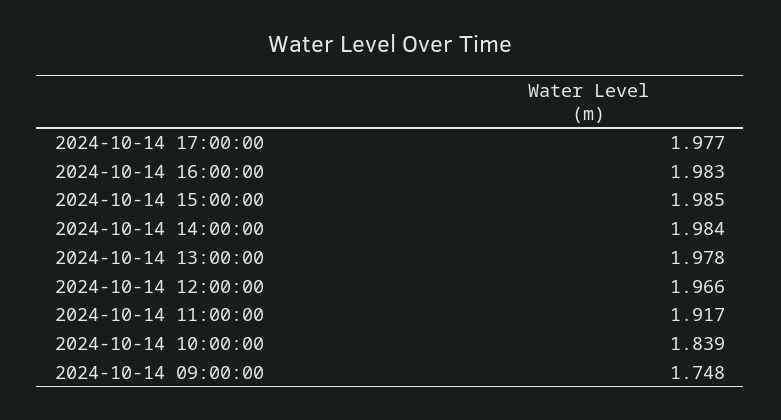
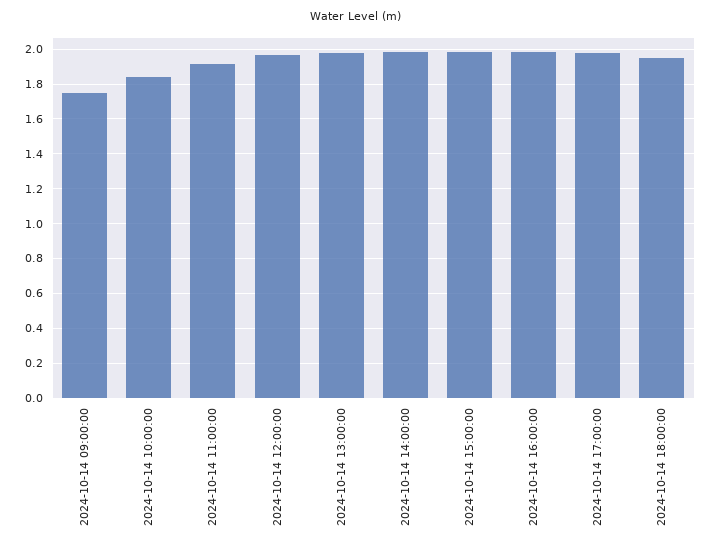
2024-10-14 18:00:00: none -> 1.95

